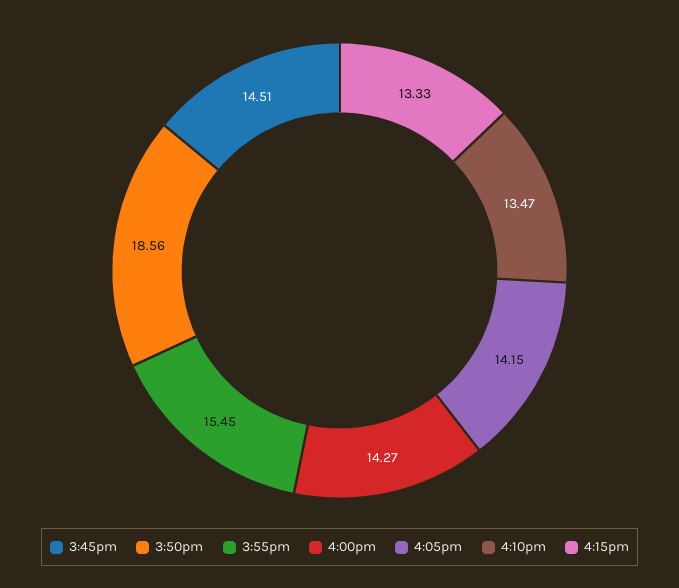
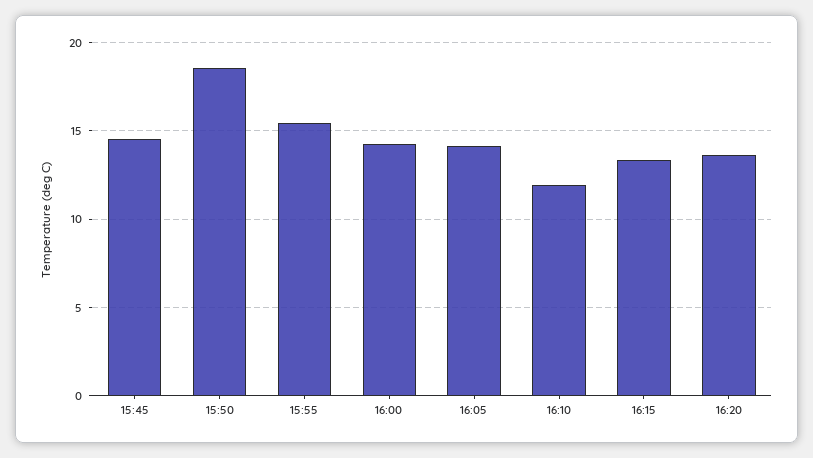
4:10pm: 13.47 -> 12
16:20: none -> 13.5

